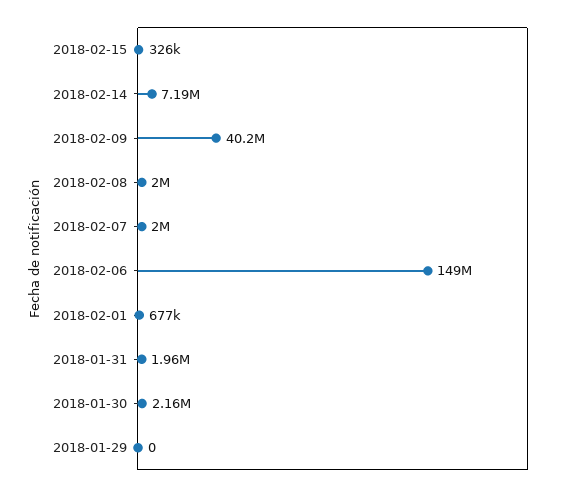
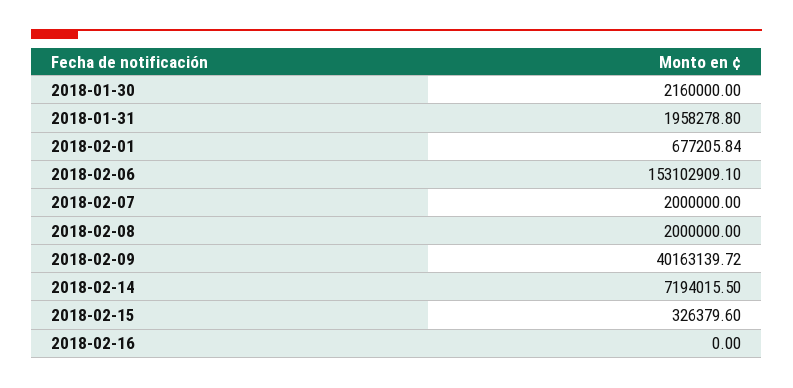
2018-02-06: 149000000 -> 153102909.1
2018-01-29: 0 -> none
2018-02-16: none -> 0

